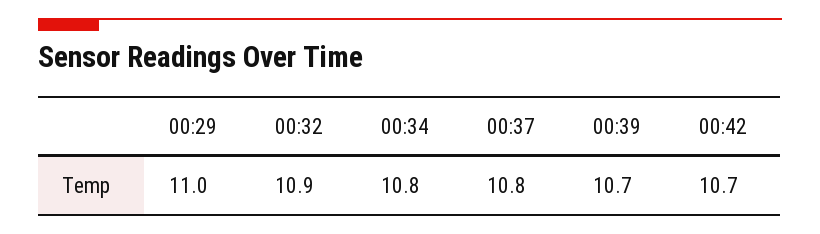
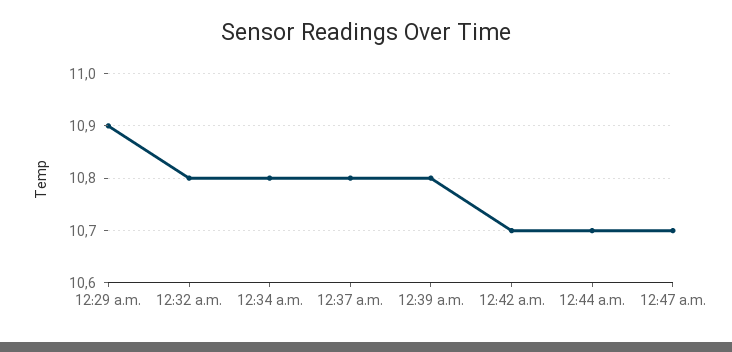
00:29: 11 -> 10.9
00:32: 10.9 -> 10.8
00:39: 10.7 -> 10.8
12:44 a.m.: none -> 10.7
12:47 a.m.: none -> 10.7

